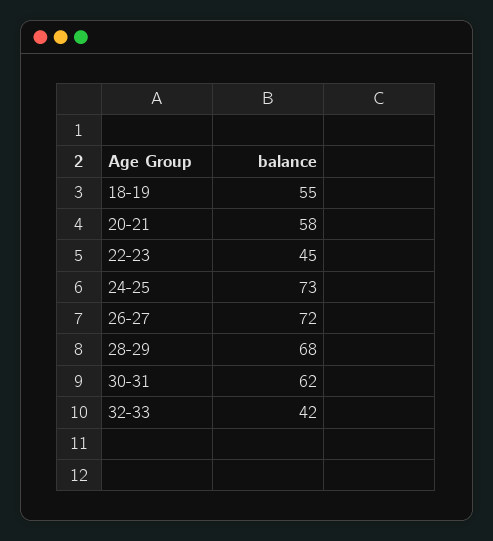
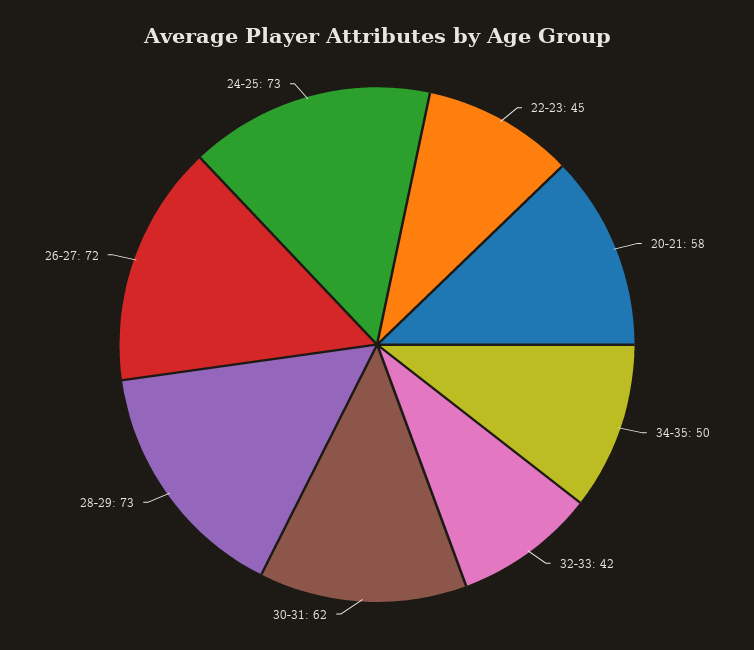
18-19: 55 -> none
28-29: 68 -> 73
34-35: none -> 50

